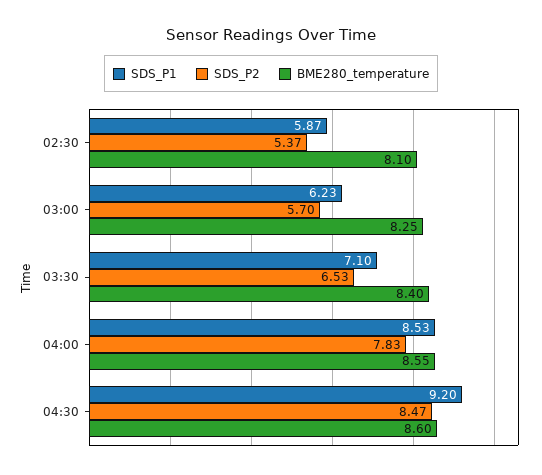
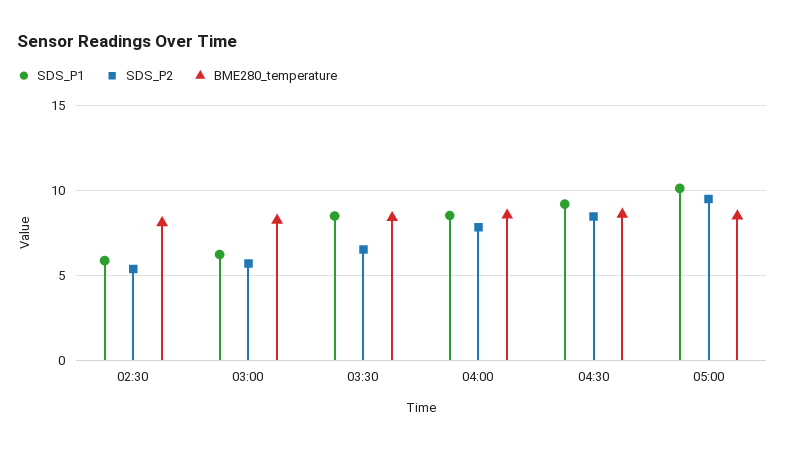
SDS_P1, 03:30: 7.1 -> 8.5
SDS_P1, 05:00: none -> 10
SDS_P2, 05:00: none -> 9.5
BME280_temperature, 05:00: none -> 8.5

